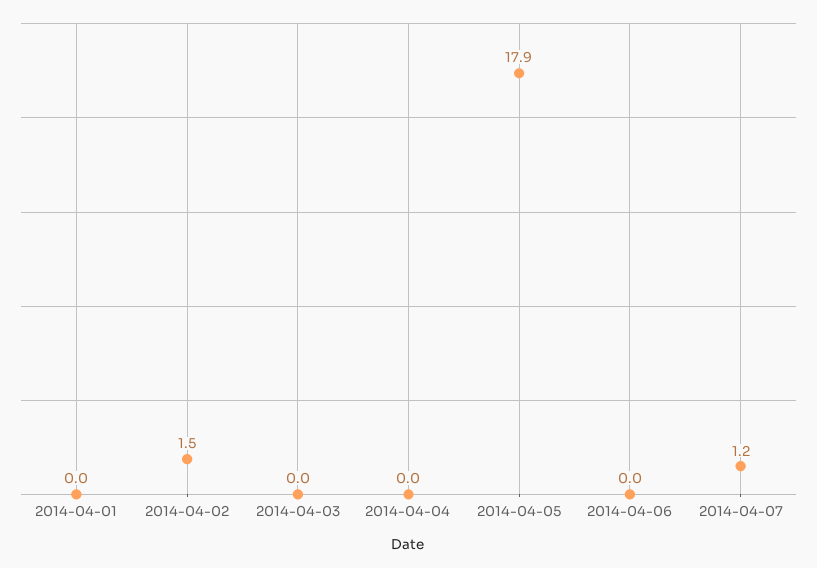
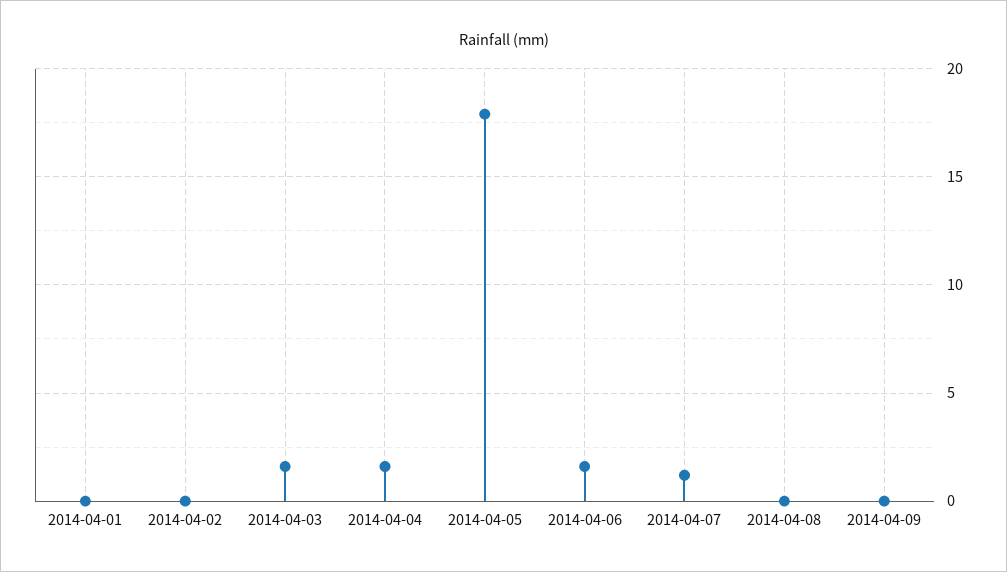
2014-04-02: 1.5 -> 0
2014-04-03: 0 -> 1.5
2014-04-04: 0 -> 1.5
2014-04-06: 0 -> 1.5
2014-04-08: none -> 0
2014-04-09: none -> 0

